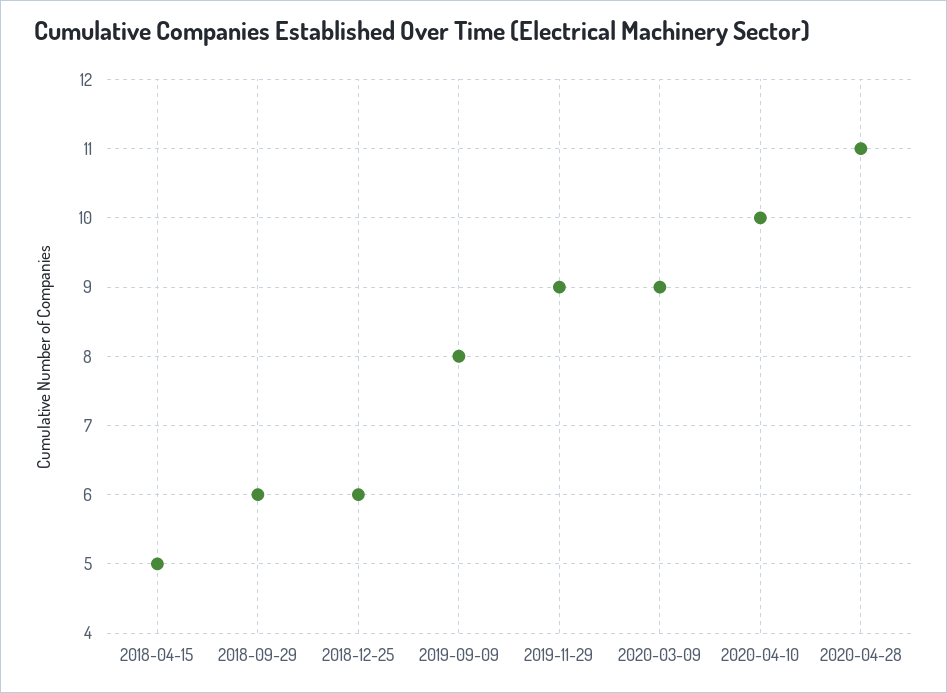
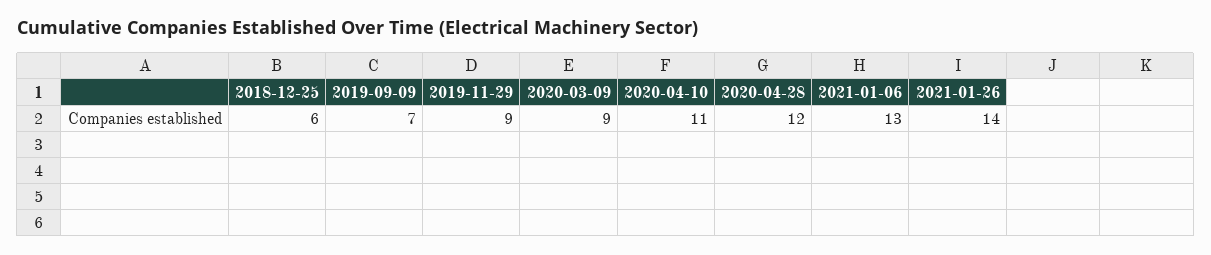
2018-04-15: 5 -> none
2018-09-29: 6 -> none
2019-09-09: 8 -> 7
2020-04-10: 10 -> 11
2020-04-28: 11 -> 12
2021-01-06: none -> 13
2021-01-26: none -> 14

